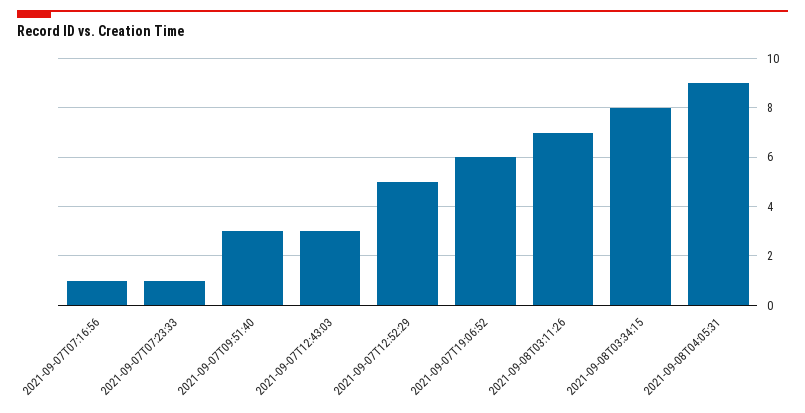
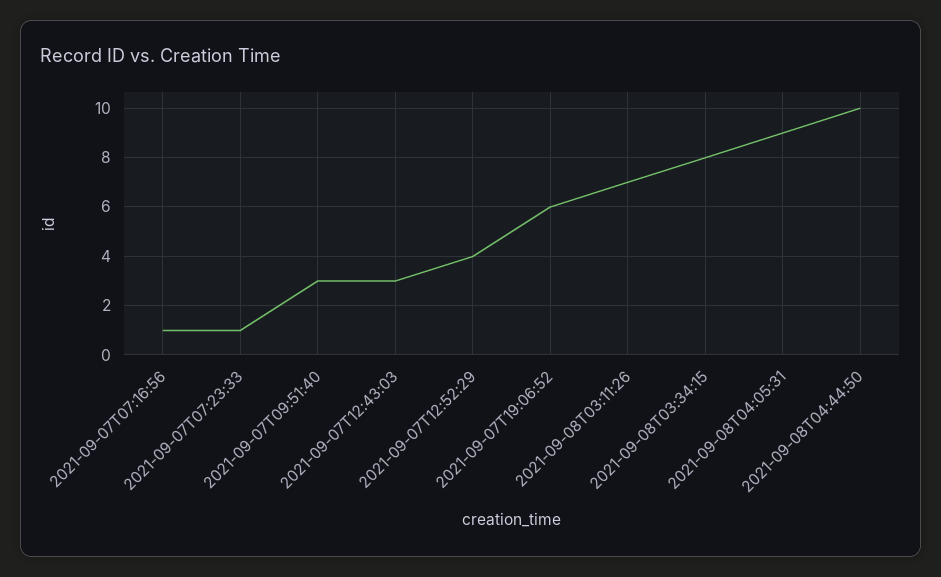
2021-09-07T12:52:29: 5 -> 4
2021-09-08T04:44:50: none -> 10

